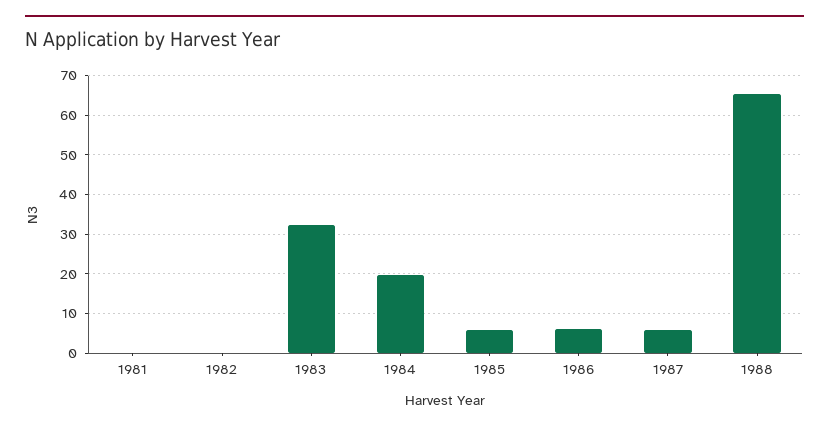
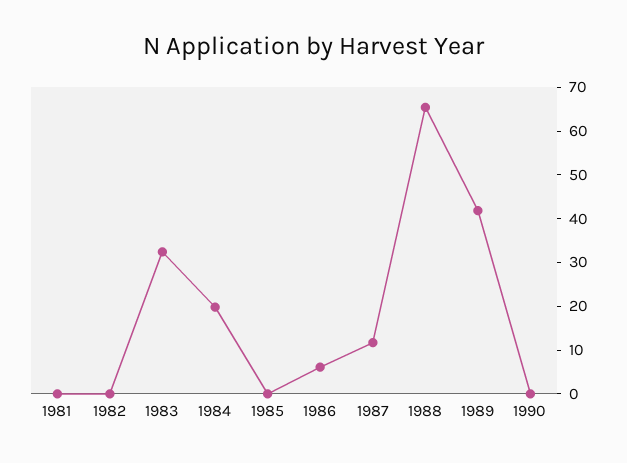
1985: 6 -> 0
1987: 6 -> 12
1989: none -> 42
1990: none -> 0

